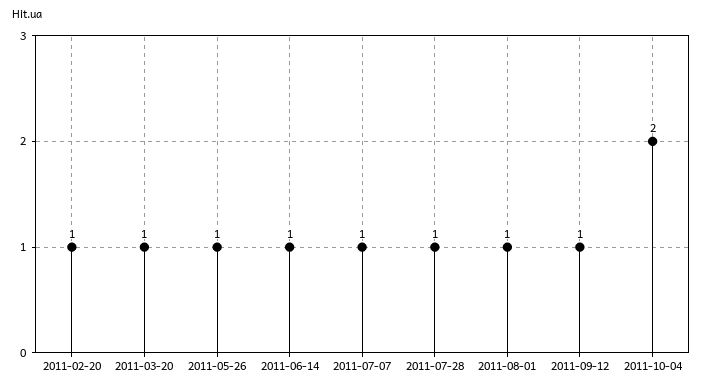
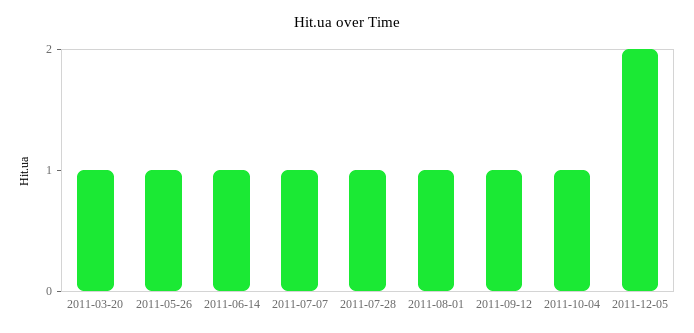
2011-02-20: 1 -> none
2011-10-04: 2 -> 1
2011-12-05: none -> 2

